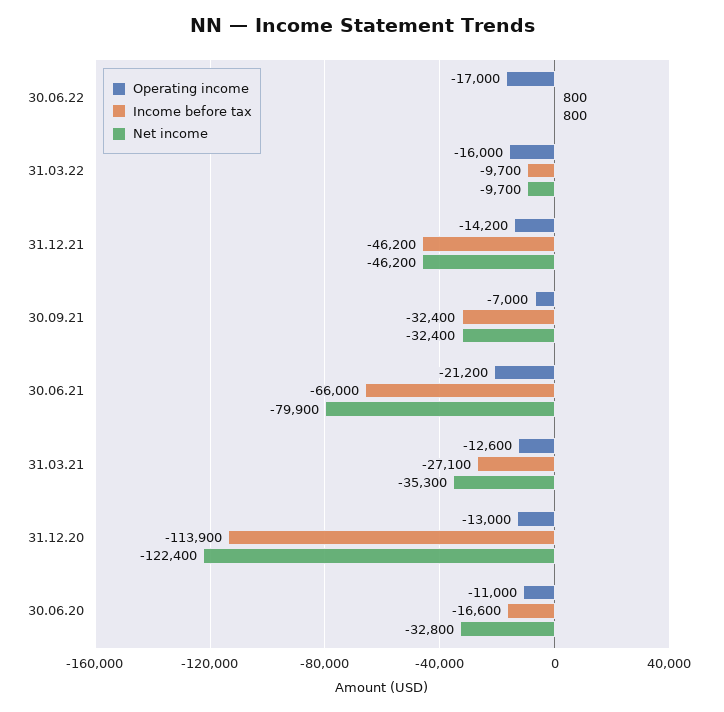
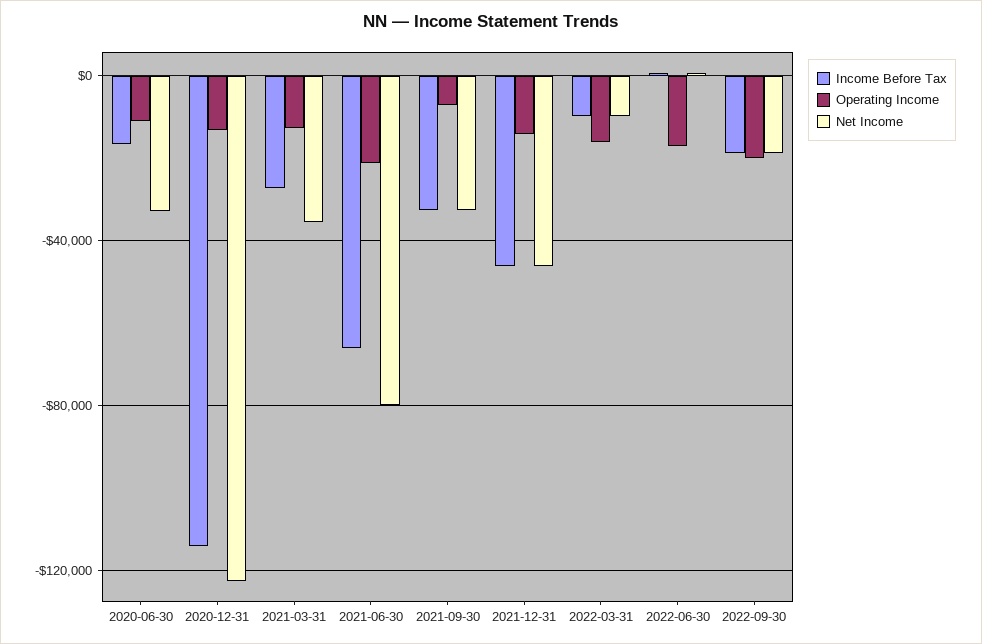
Income before tax, 2022-09-30: none -> -20000
Operating income, 2022-09-30: none -> -20000
Net income, 2022-09-30: none -> -20000

